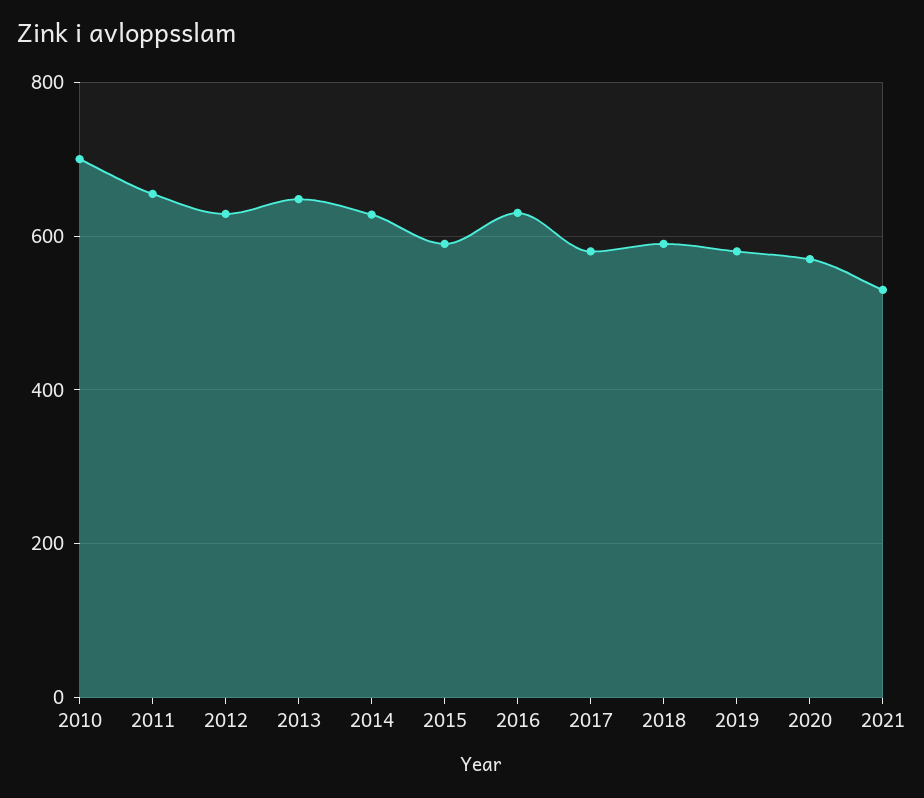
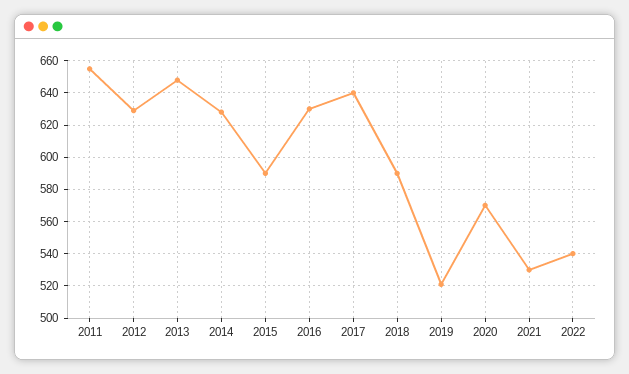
2010: 700 -> none
2017: 580 -> 640
2019: 580 -> 520
2022: none -> 540

